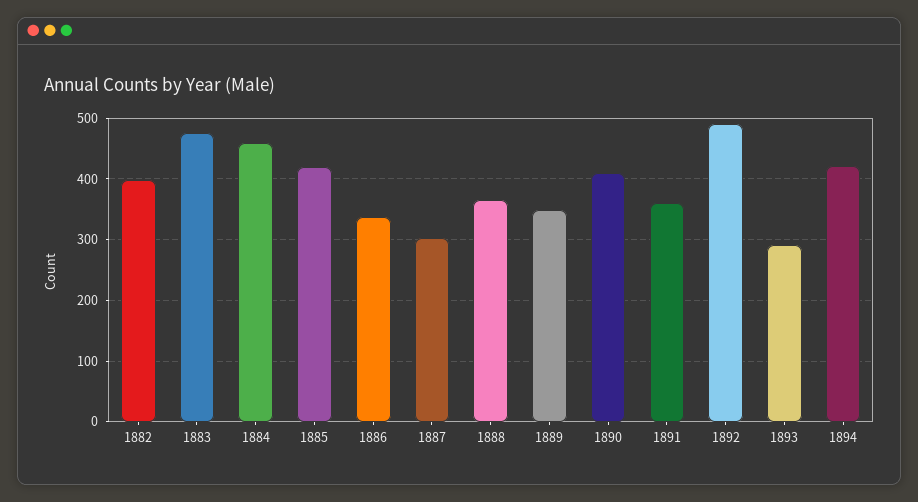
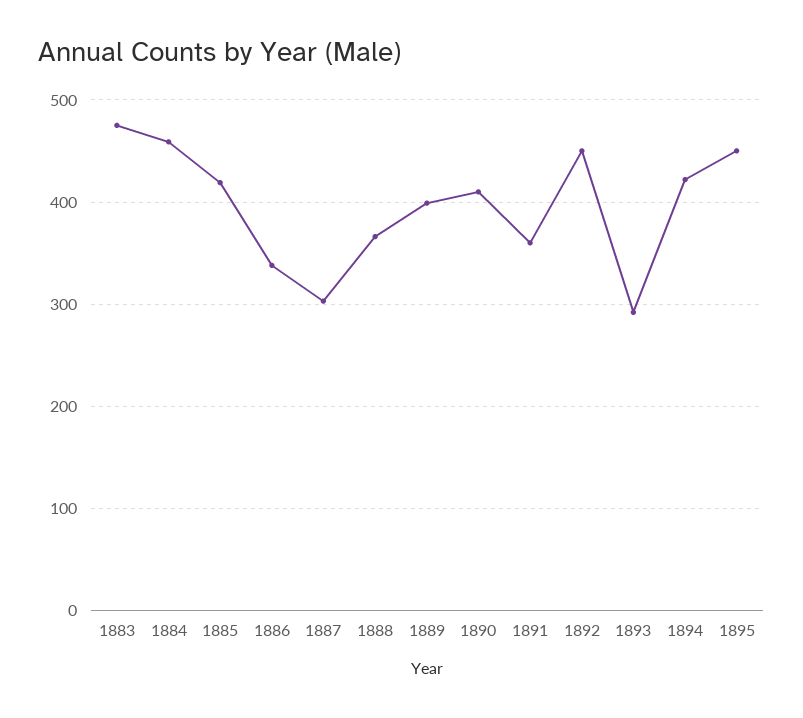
1882: 400 -> none
1889: 350 -> 400
1892: 490 -> 450
1895: none -> 450

